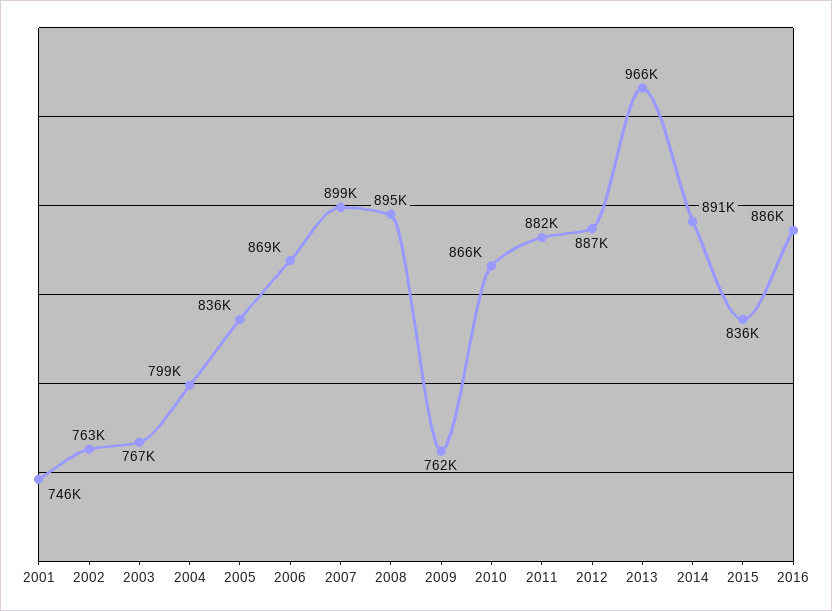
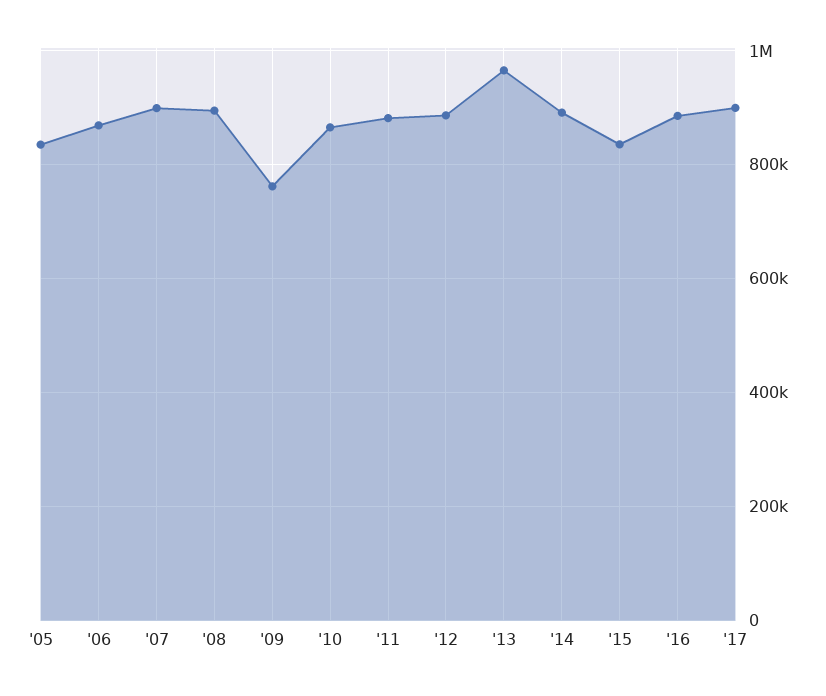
2001: 746000 -> none
2002: 763000 -> none
2003: 767000 -> none
2004: 799000 -> none
'17: none -> 900000

